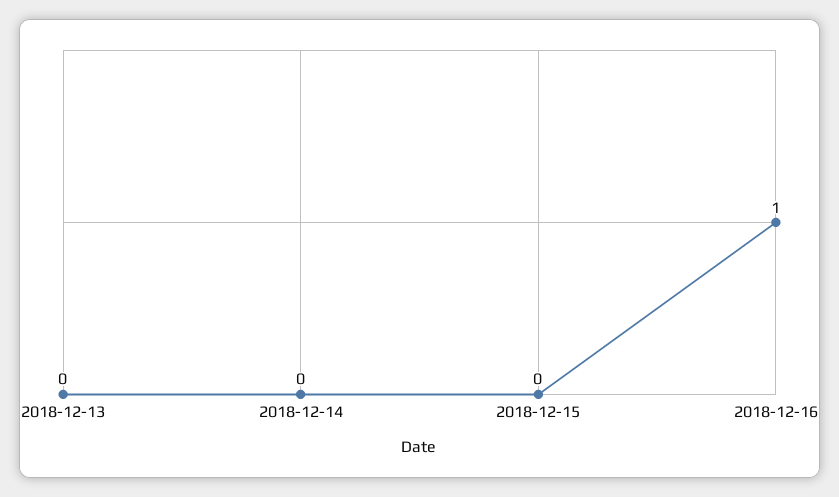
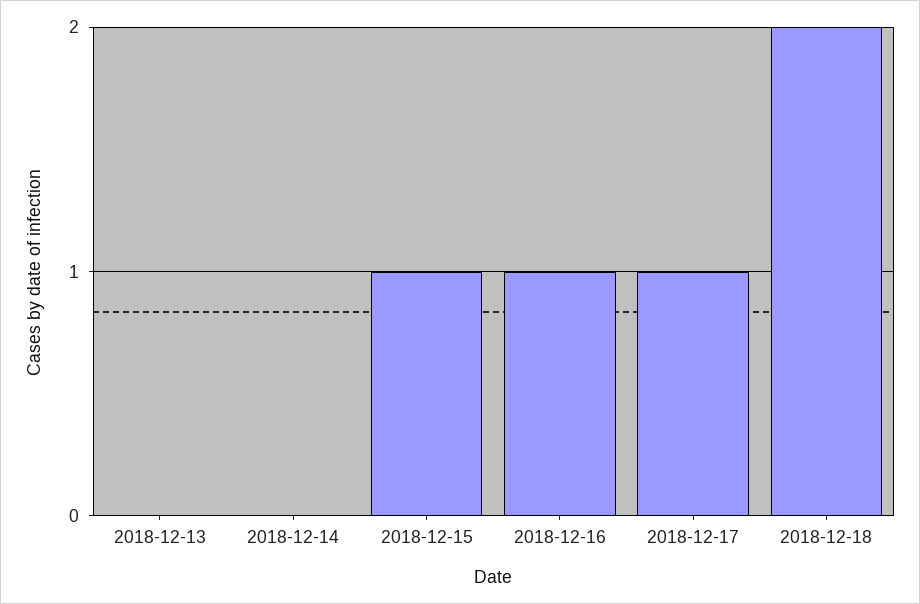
2018-12-15: 0 -> 1
2018-12-17: none -> 1
2018-12-18: none -> 2

